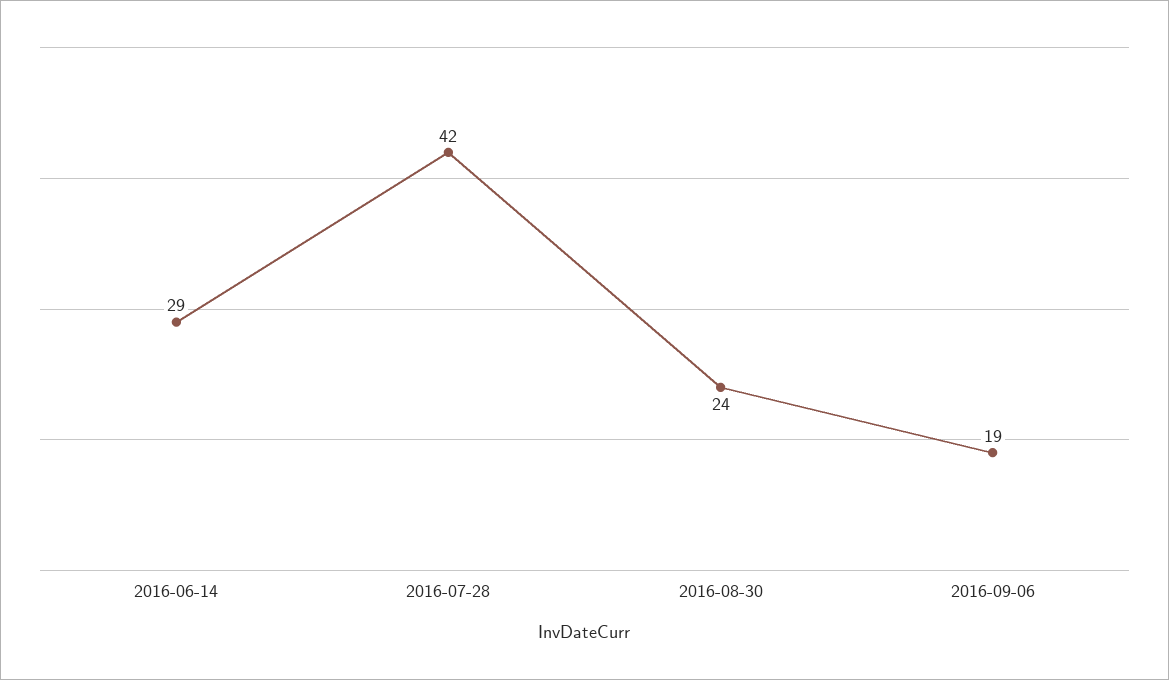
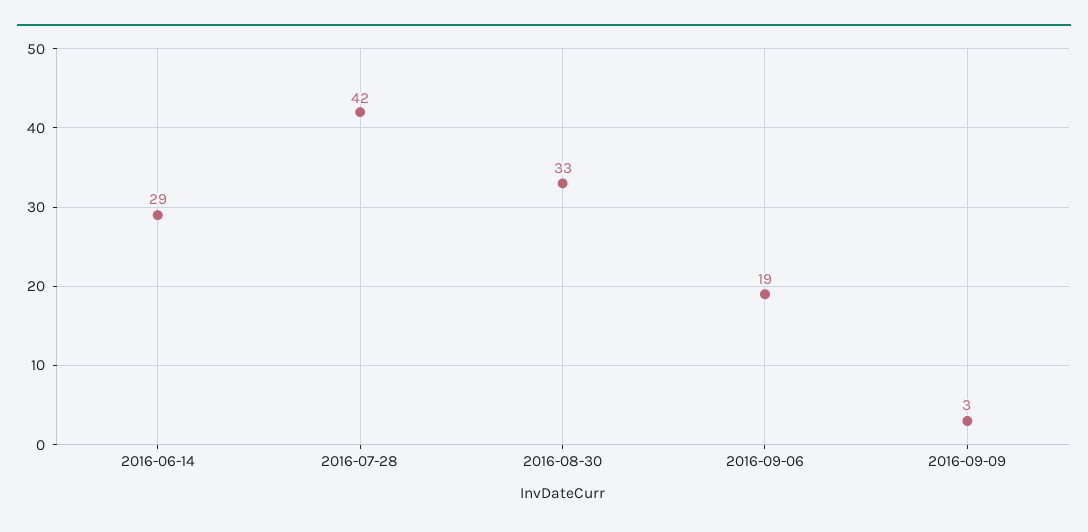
2016-08-30: 24 -> 33
2016-09-09: none -> 3

